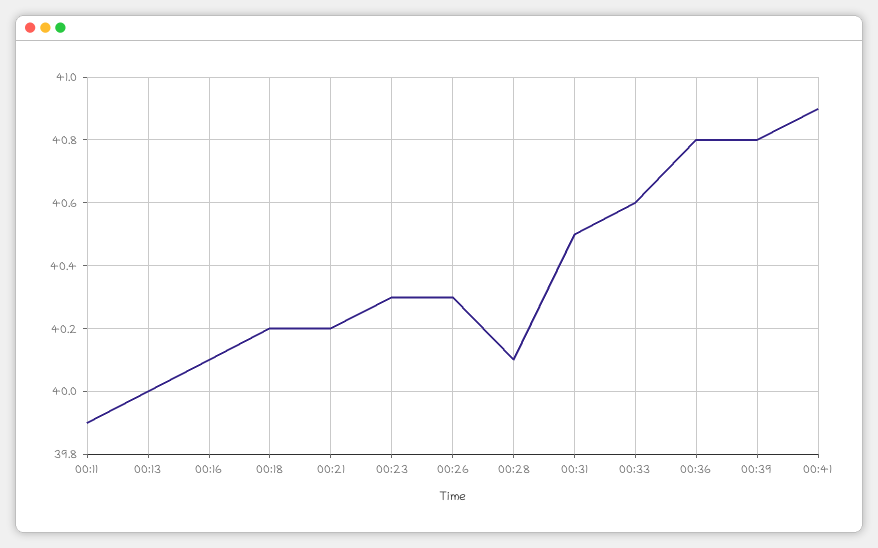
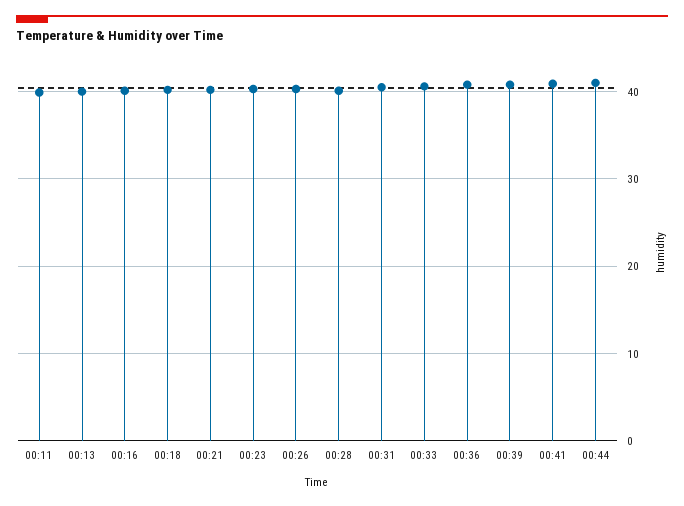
00:44: none -> 41

